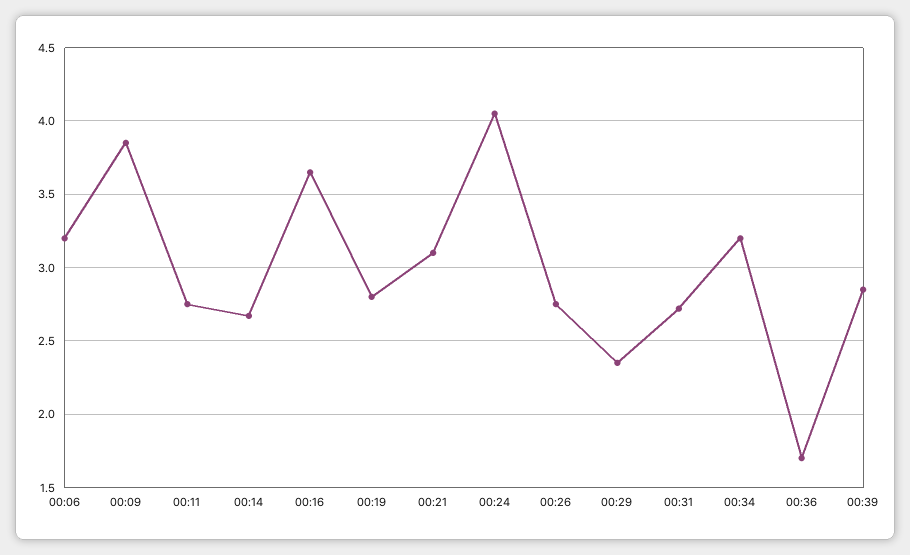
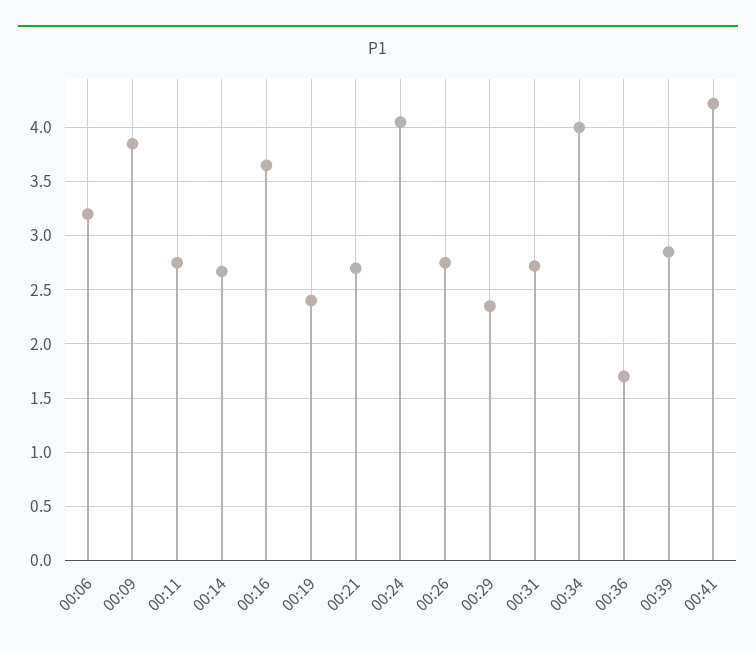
00:19: 2.8 -> 2.4
00:21: 3.1 -> 2.7
00:34: 3.2 -> 4
00:41: none -> 4.2

